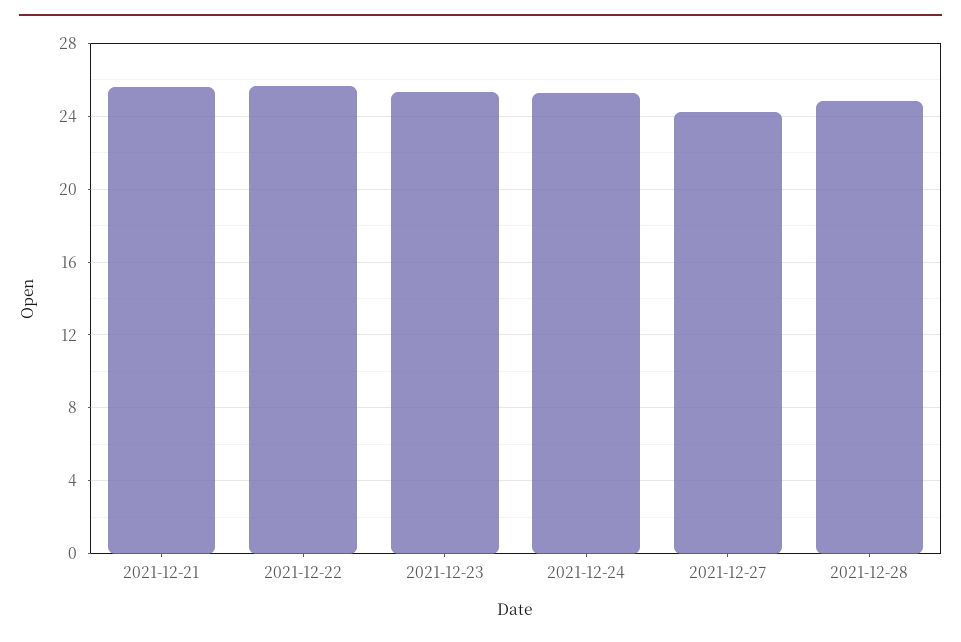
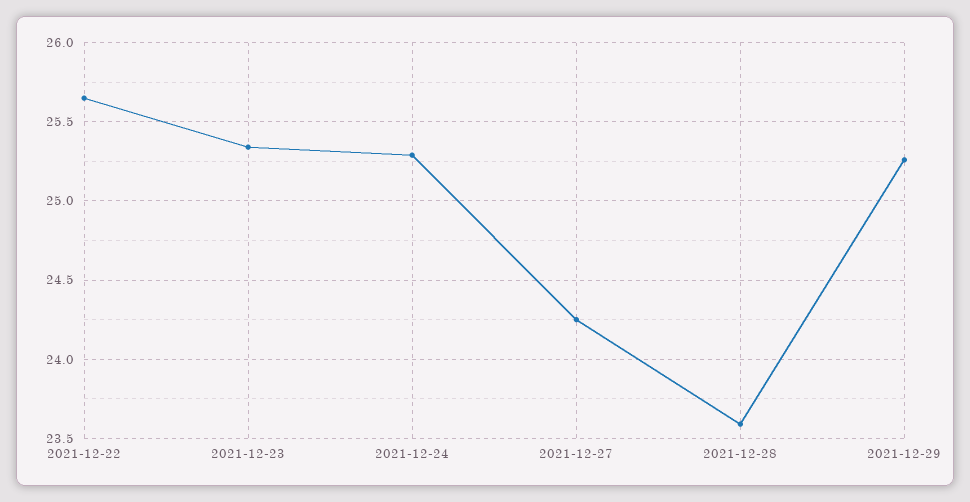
2021-12-21: 25.5 -> none
2021-12-28: 25 -> 23.6
2021-12-29: none -> 25.25

